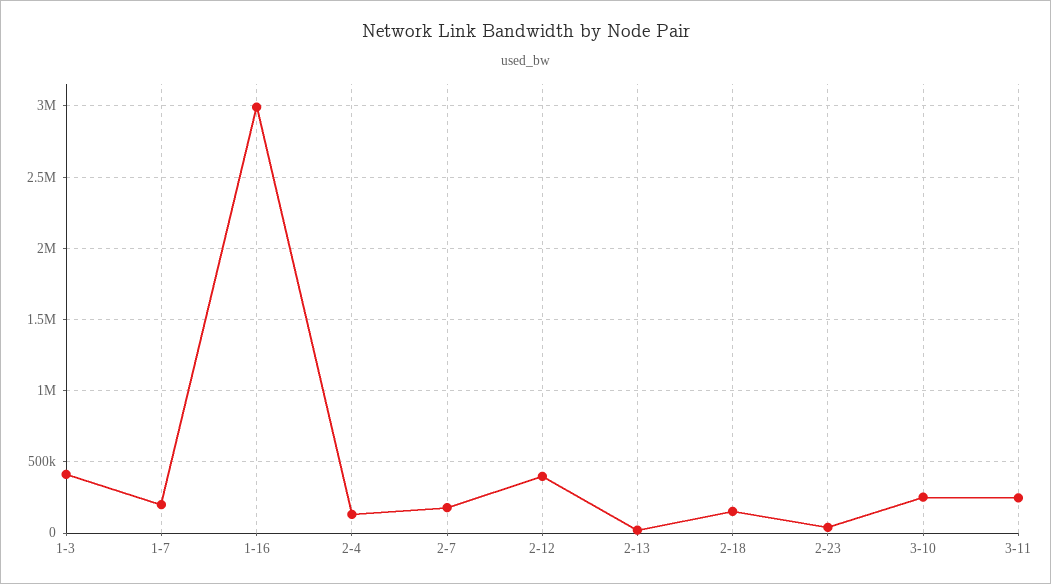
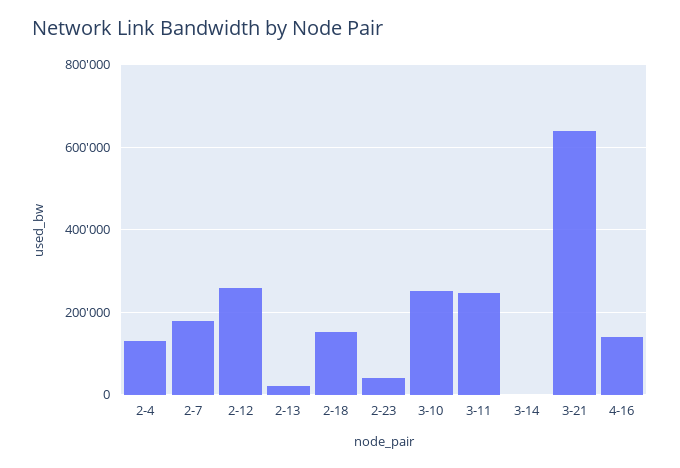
1-3: 400000 -> none
1-7: 200000 -> none
1-16: 3000000 -> none
2-12: 400000 -> 260000
3-14: none -> 0
3-21: none -> 640000
4-16: none -> 140000

